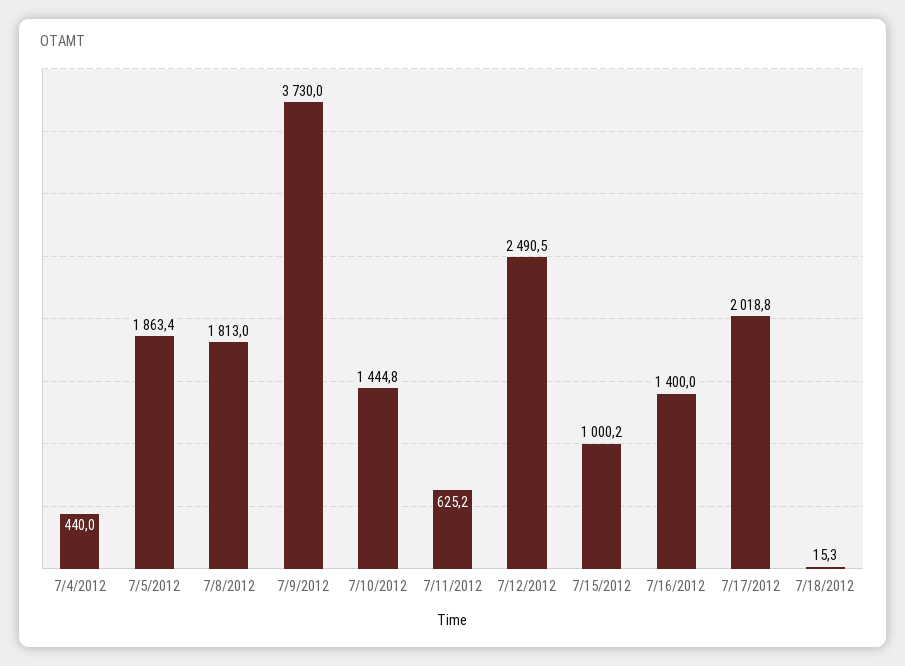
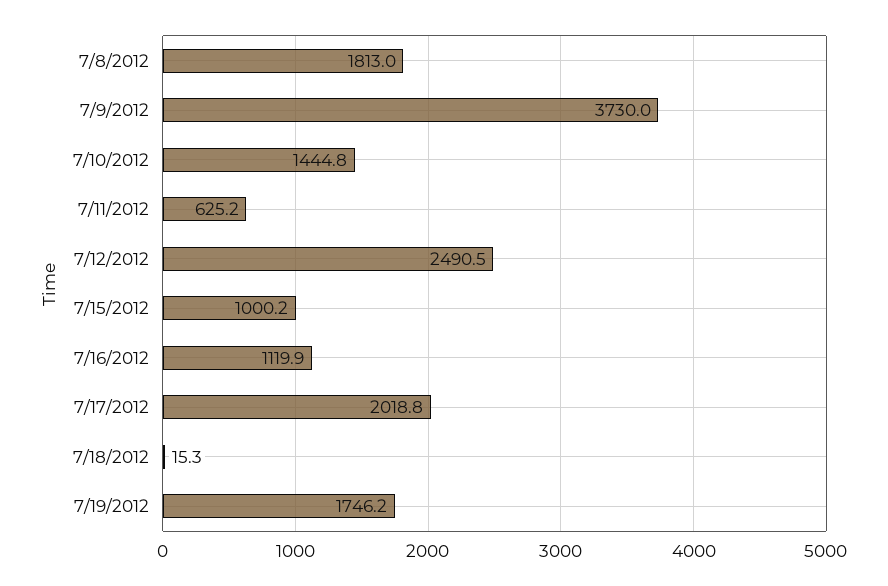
7/4/2012: 440 -> none
7/5/2012: 1863.4 -> none
7/16/2012: 1400 -> 1119.9
7/19/2012: none -> 1746.2

